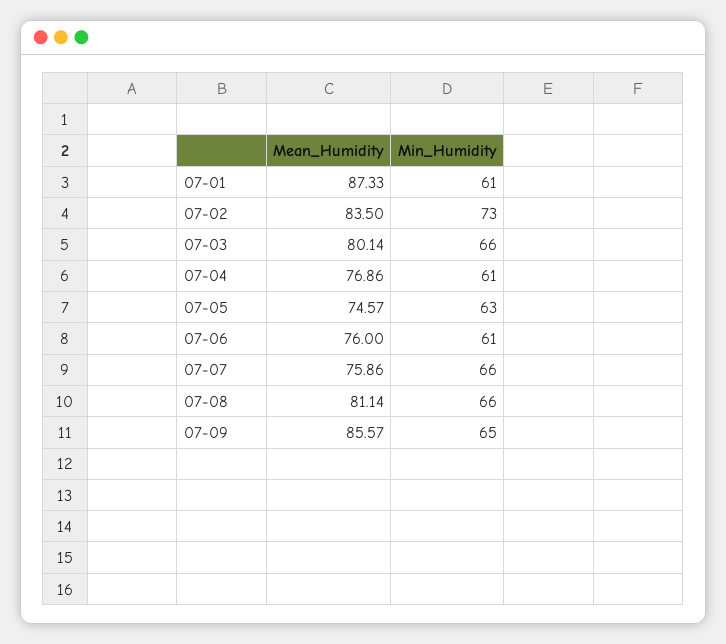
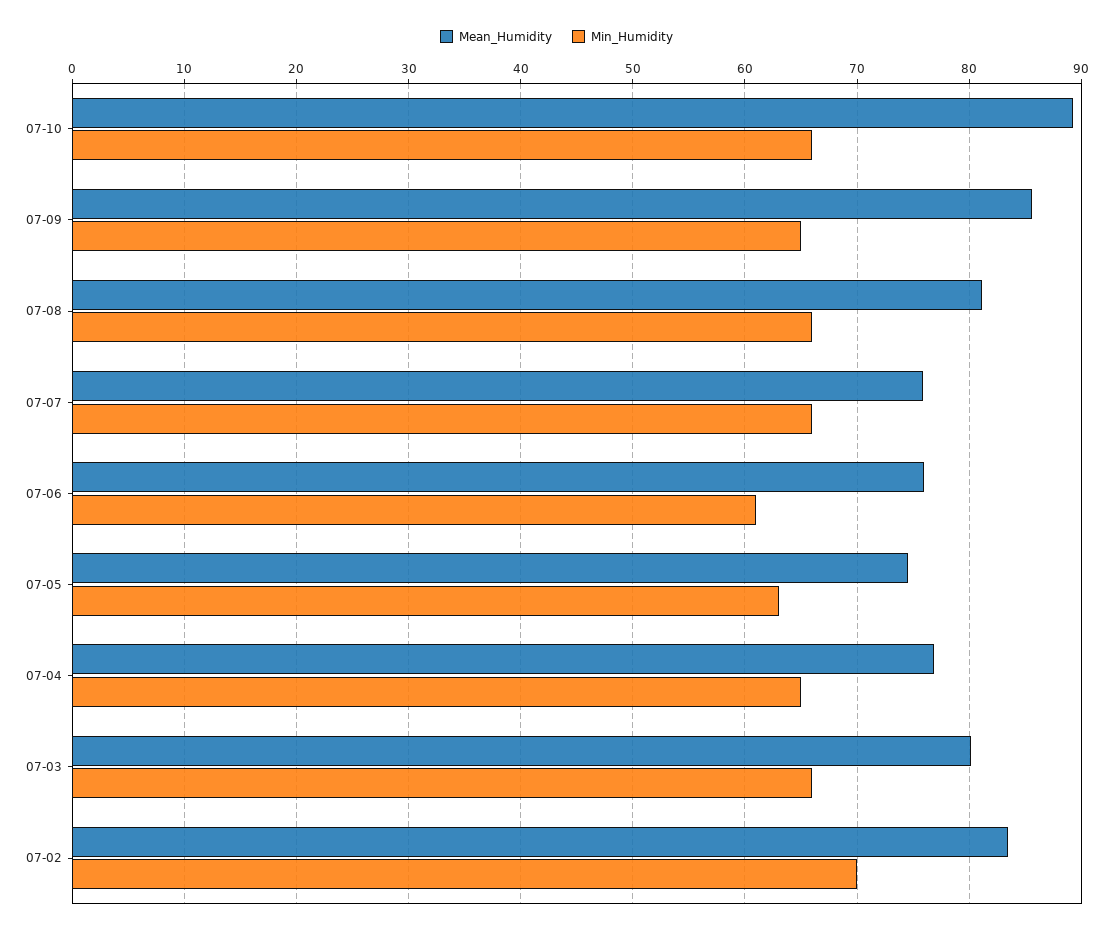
Mean_Humidity, 07-01: 87.33 -> none
Min_Humidity, 07-01: 61 -> none
Min_Humidity, 07-02: 73 -> 70
Min_Humidity, 07-04: 61 -> 65
Mean_Humidity, 07-10: none -> 89
Min_Humidity, 07-10: none -> 66

